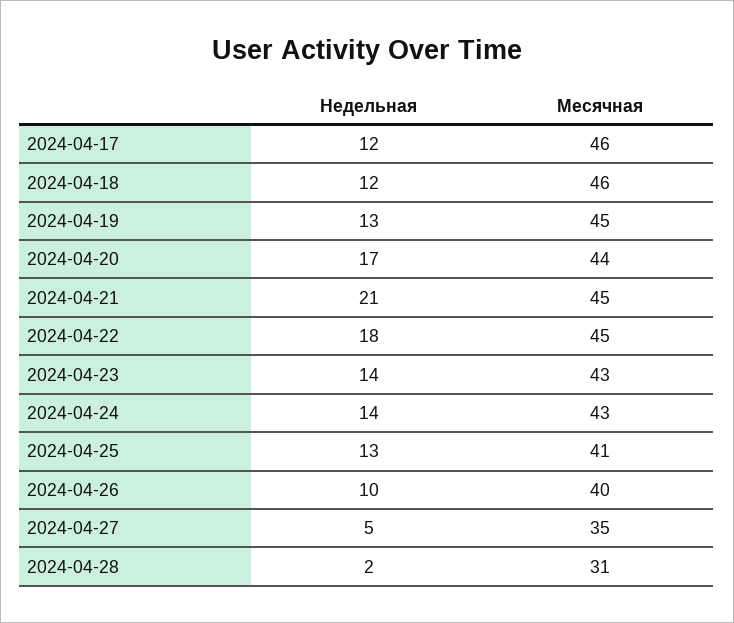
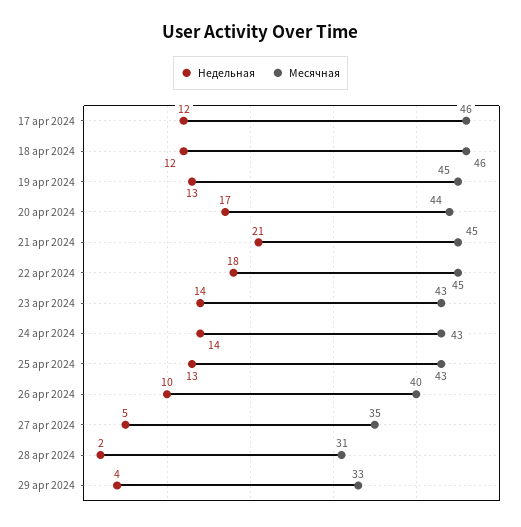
Месячная, 2024-04-25: 41 -> 43
Недельная, 29 apr 2024: none -> 4
Месячная, 29 apr 2024: none -> 33

